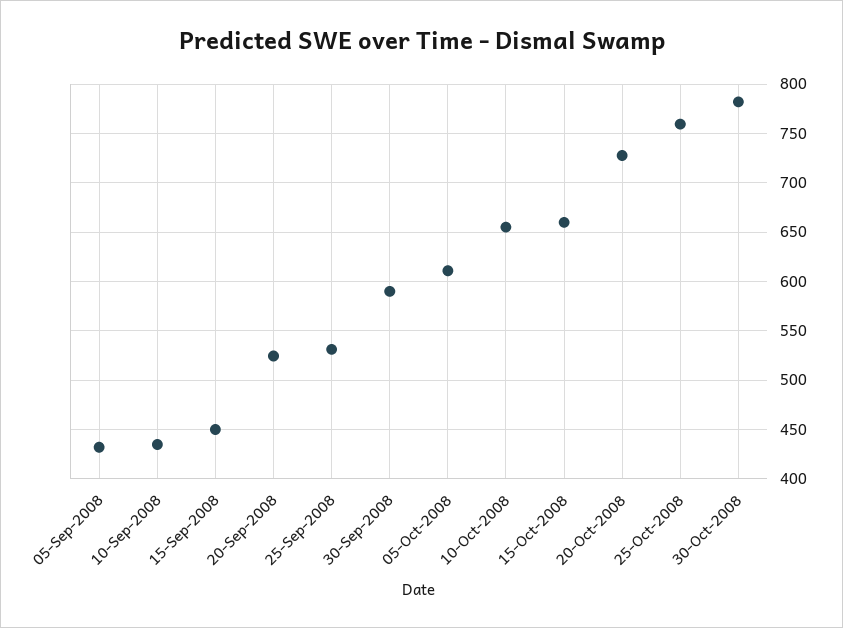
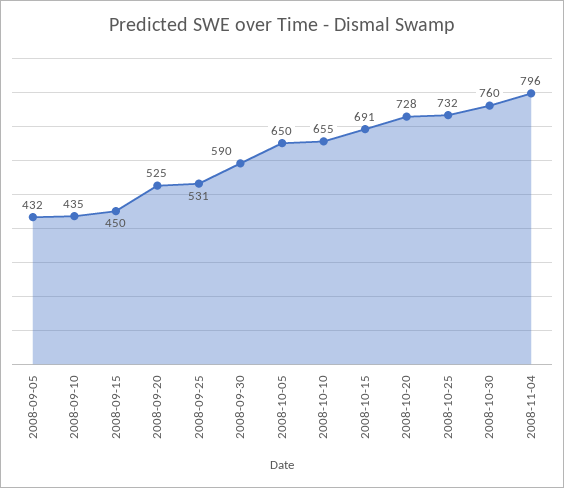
05-Oct-2008: 610 -> 650
15-Oct-2008: 660 -> 691
25-Oct-2008: 760 -> 732
30-Oct-2008: 780 -> 760
2008-11-04: none -> 796

